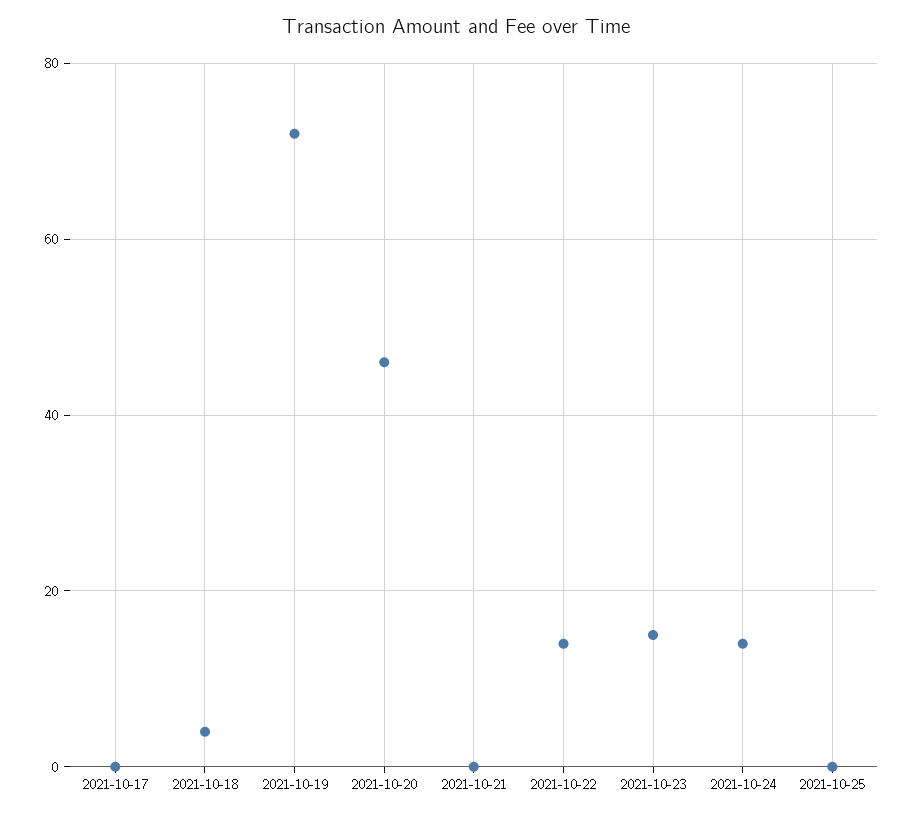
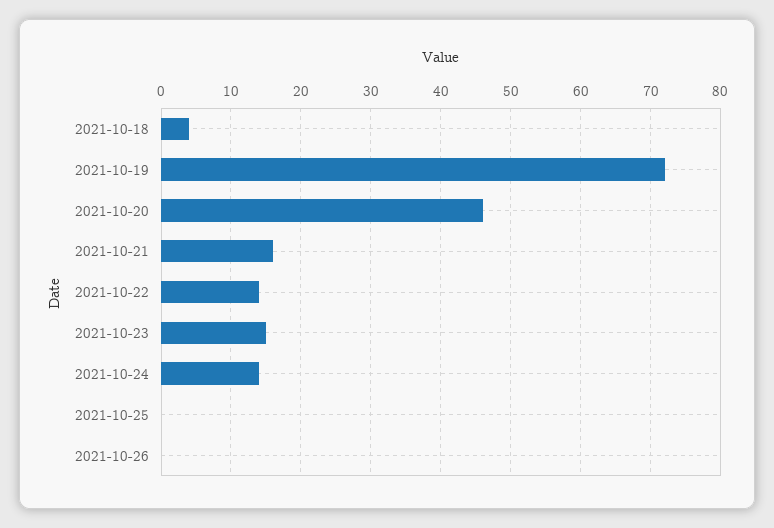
2021-10-17: 0 -> none
2021-10-21: 0 -> 16
2021-10-26: none -> 0

